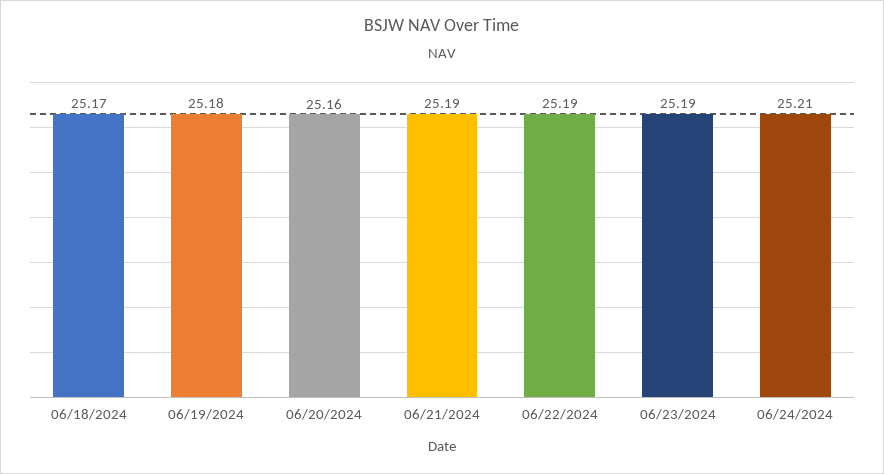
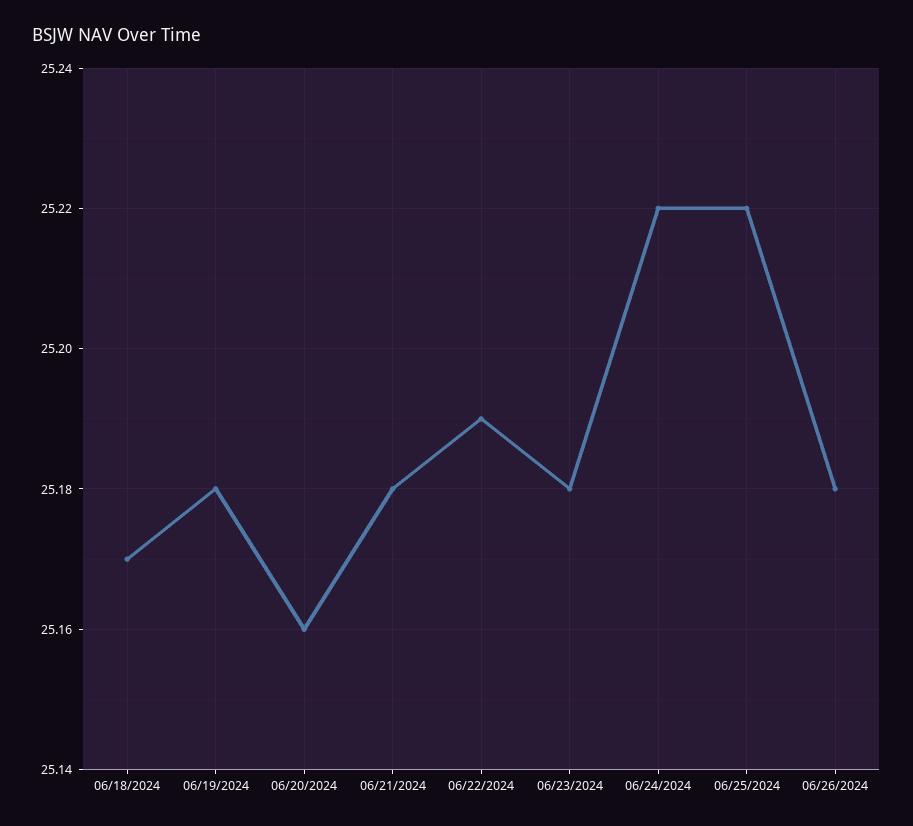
06/21/2024: 25.19 -> 25.18
06/23/2024: 25.19 -> 25.18
06/24/2024: 25.21 -> 25.22
06/25/2024: none -> 25.22
06/26/2024: none -> 25.18

